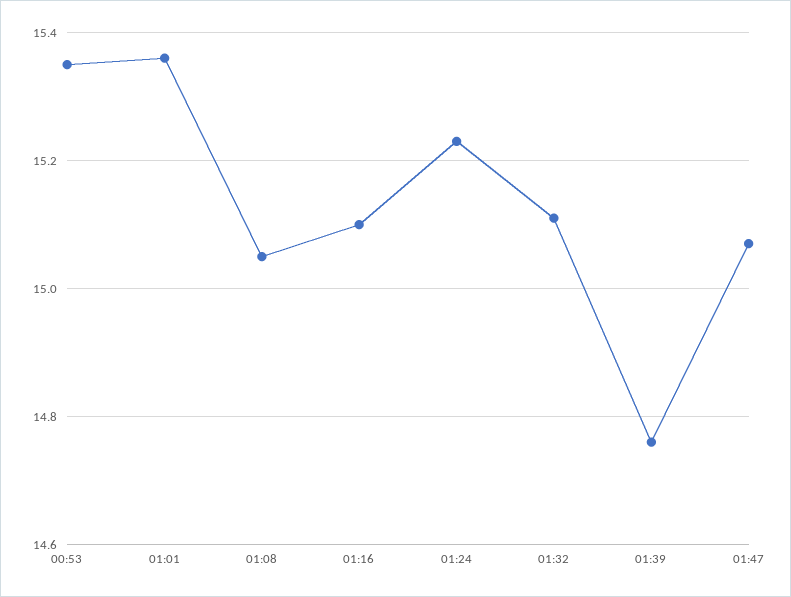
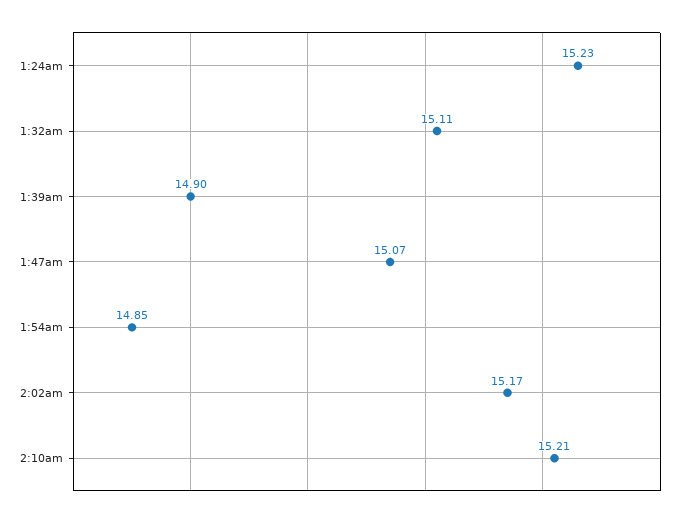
00:53: 15.35 -> none
01:01: 15.35 -> none
01:08: 15.05 -> none
01:16: 15.1 -> none
01:39: 14.75 -> 14.9
1:54am: none -> 14.85
2:02am: none -> 15.17
2:10am: none -> 15.21

